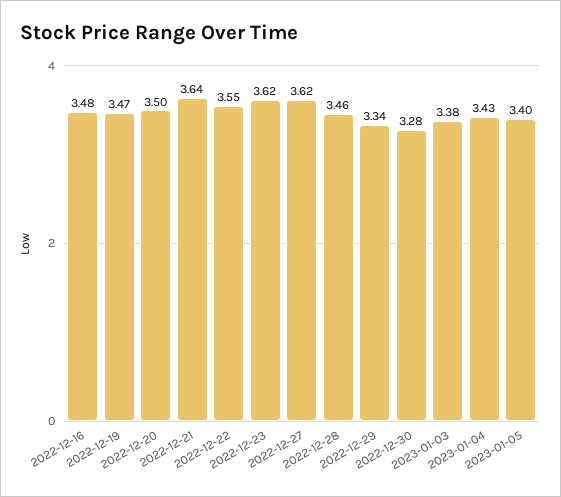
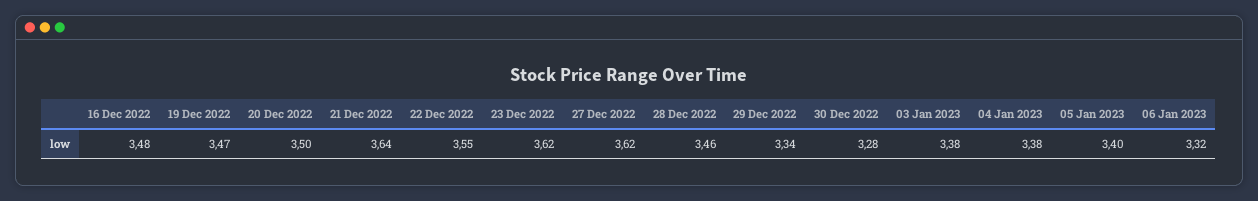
2023-01-04: 3.43 -> 3.38
06 Jan 2023: none -> 3.32

